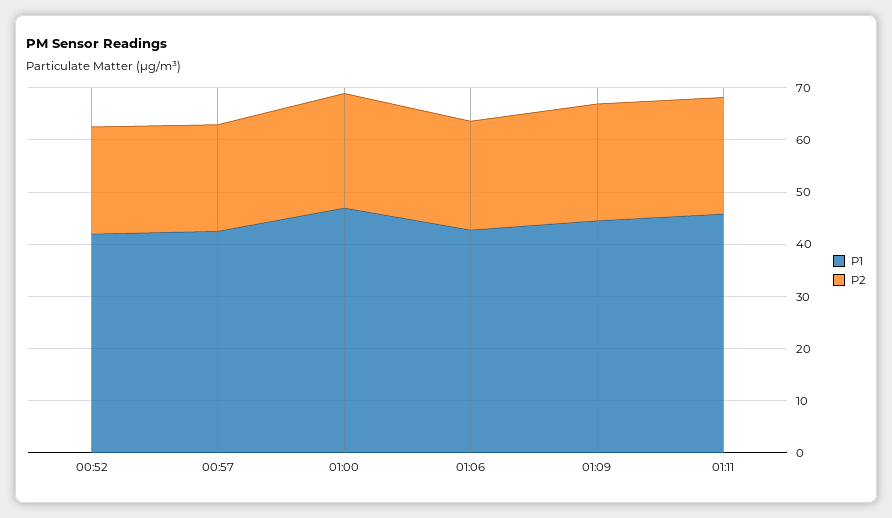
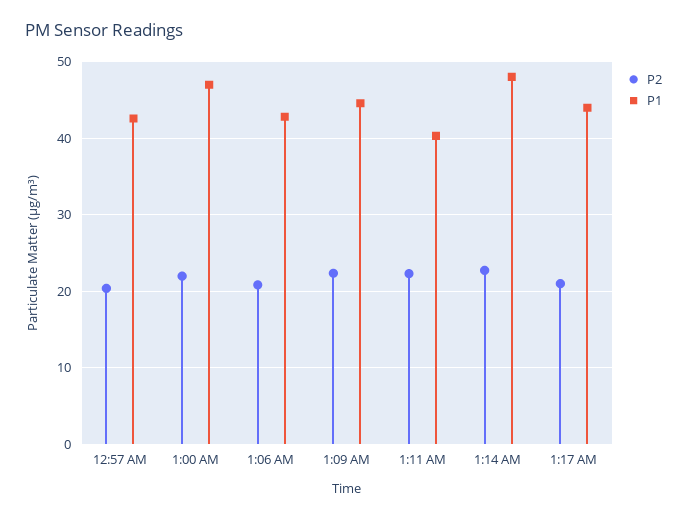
P1, 00:52: 42 -> none
P2, 00:52: 20 -> none
P1, 01:11: 46 -> 40
P2, 1:14 AM: none -> 23
P1, 1:14 AM: none -> 48
P2, 1:17 AM: none -> 21
P1, 1:17 AM: none -> 44

